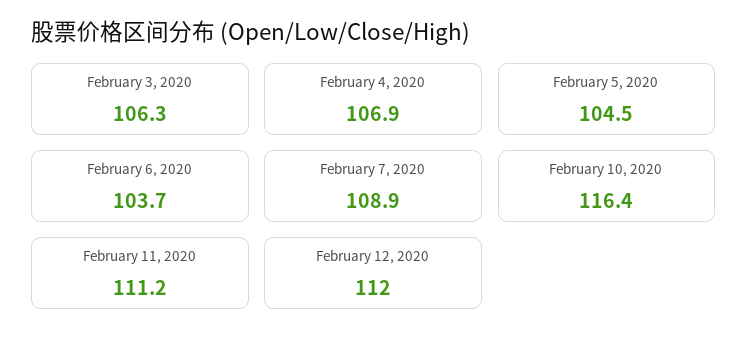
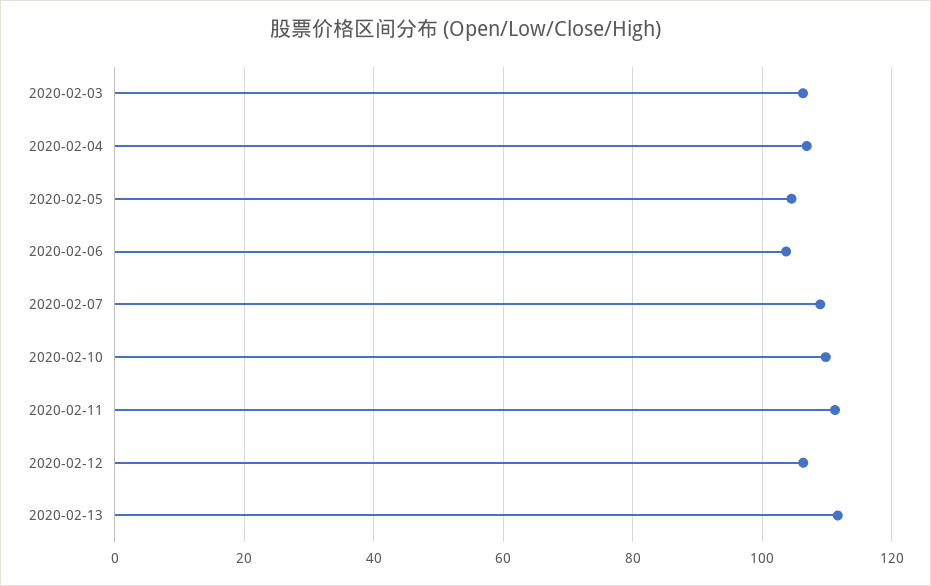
February 10, 2020: 116.4 -> 110
February 12, 2020: 112 -> 106
2020-02-13: none -> 112

